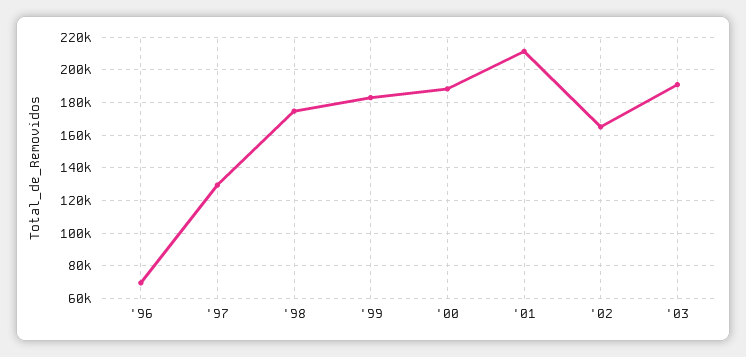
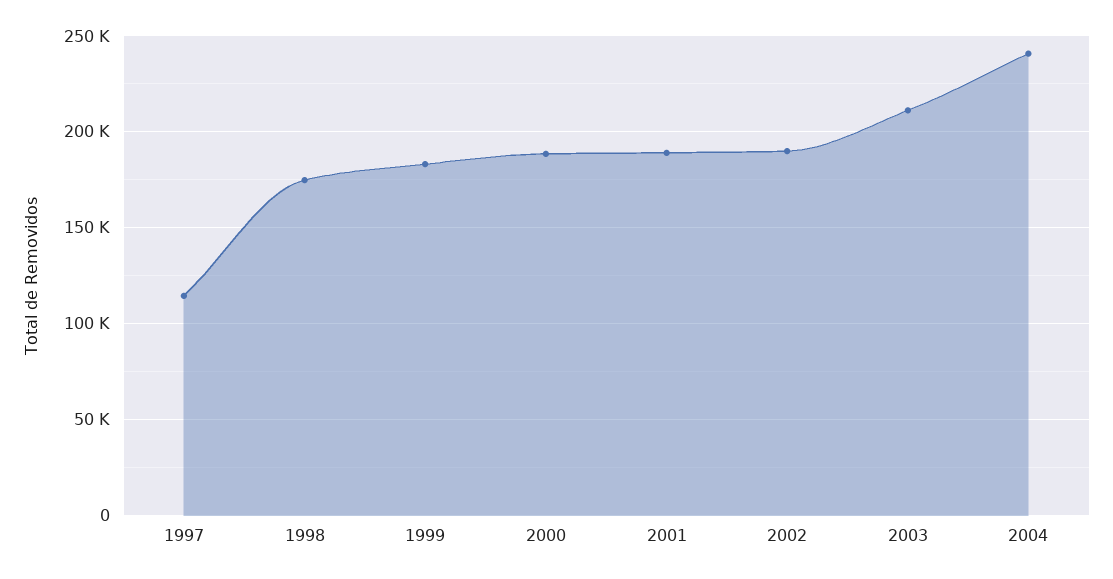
'96: 70000 -> none
'97: 130000 -> 115000
'01: 210000 -> 190000
'02: 165000 -> 190000
'03: 190000 -> 210000
2004: none -> 240000

